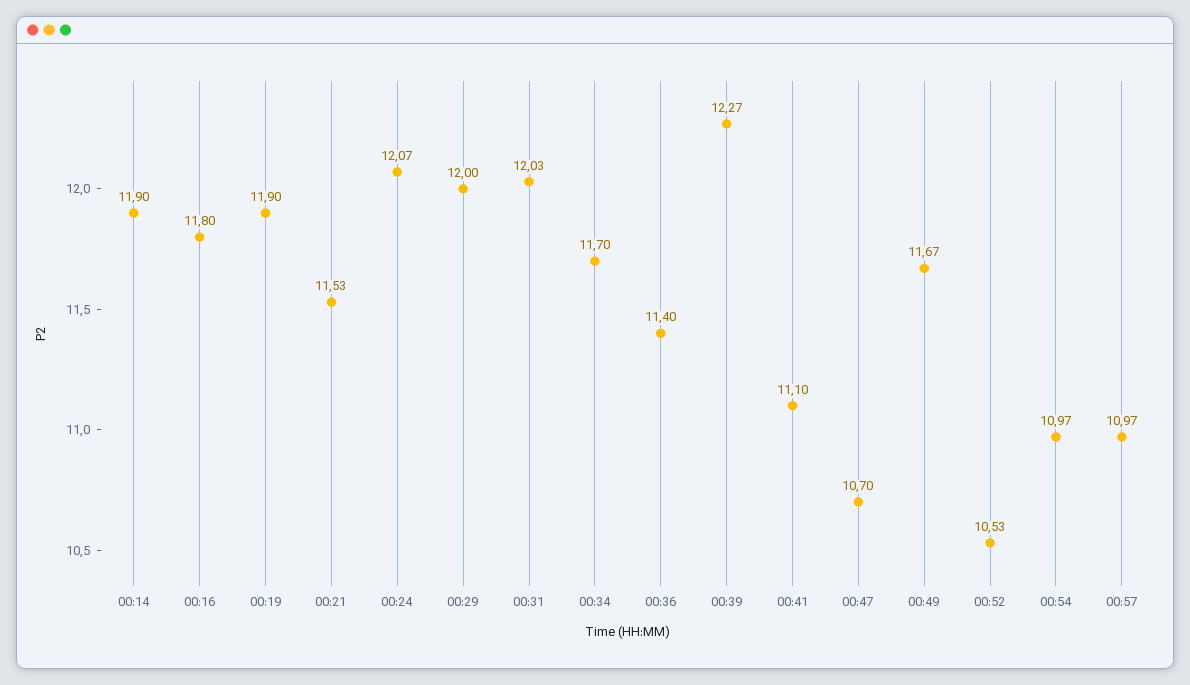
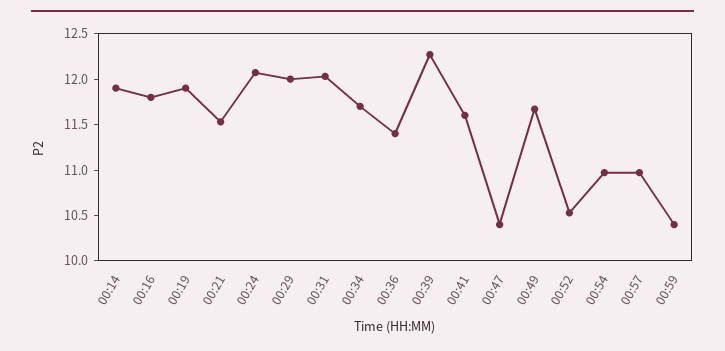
00:41: 11.1 -> 11.6
00:47: 10.7 -> 10.4
00:59: none -> 10.4

